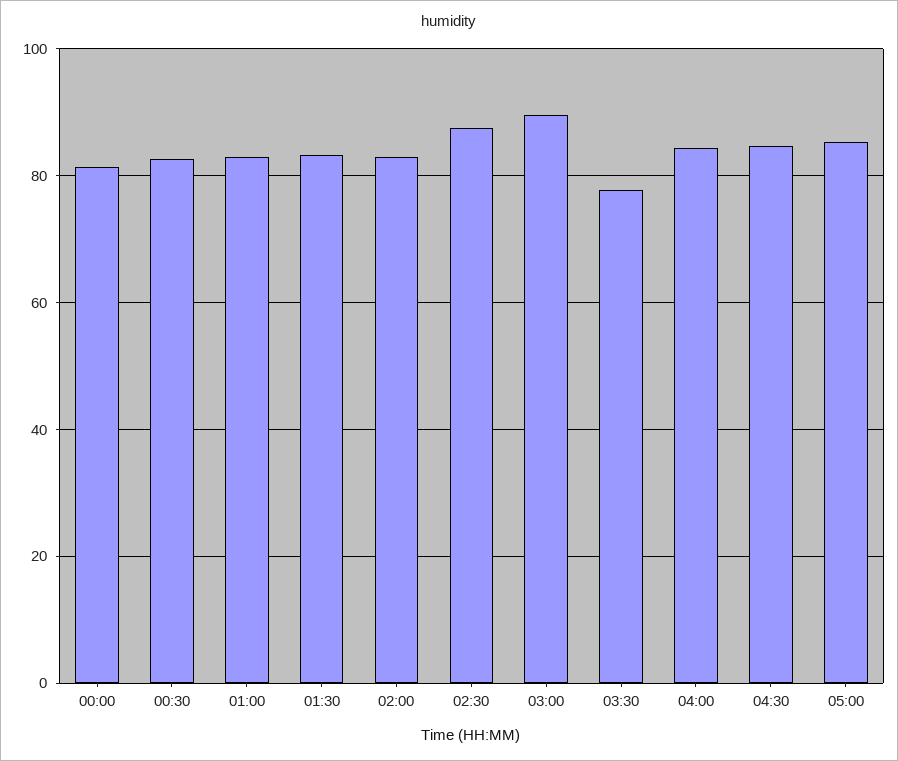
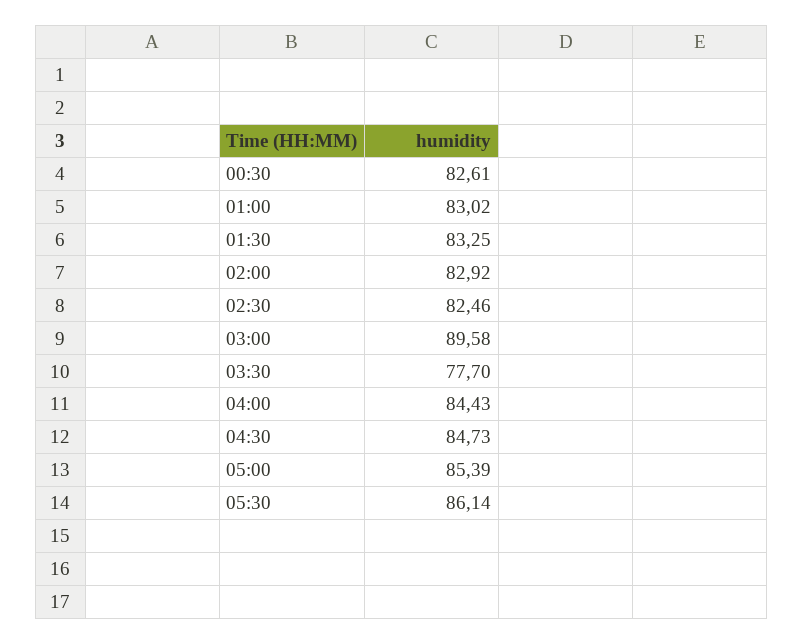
00:00: 82 -> none
02:30: 88 -> 82.46
05:30: none -> 86.14

